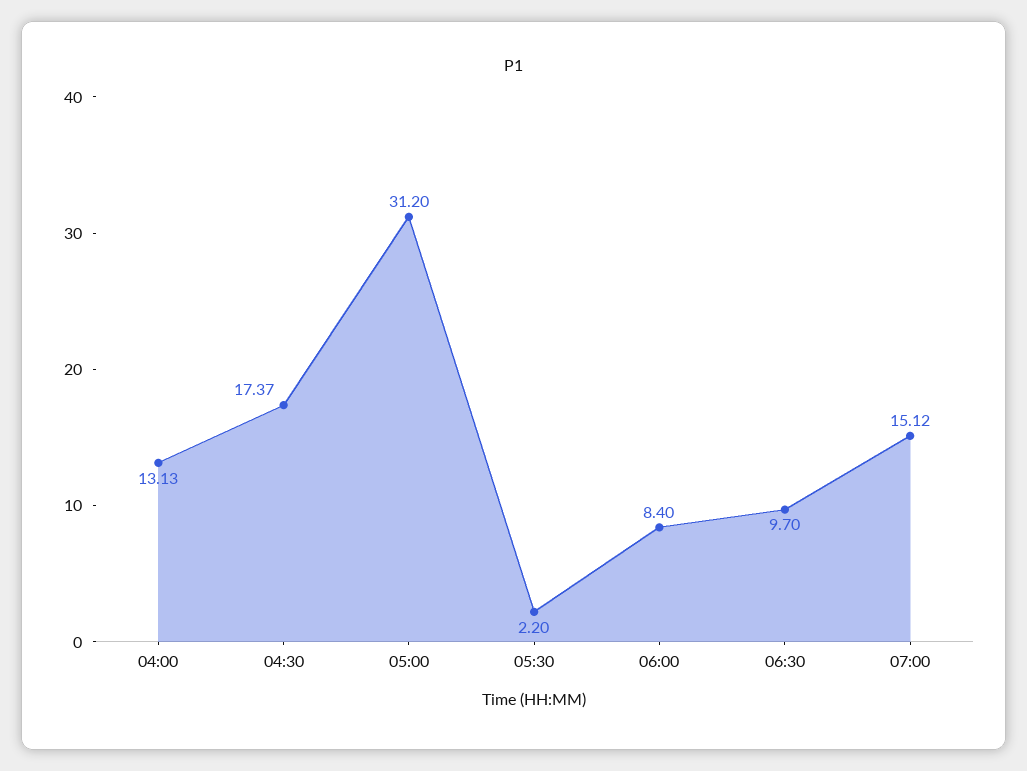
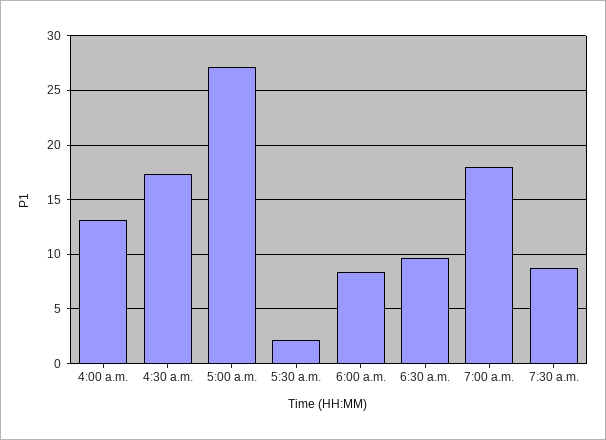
05:00: 31.2 -> 27
07:00: 15.12 -> 18
7:30 a.m.: none -> 9

